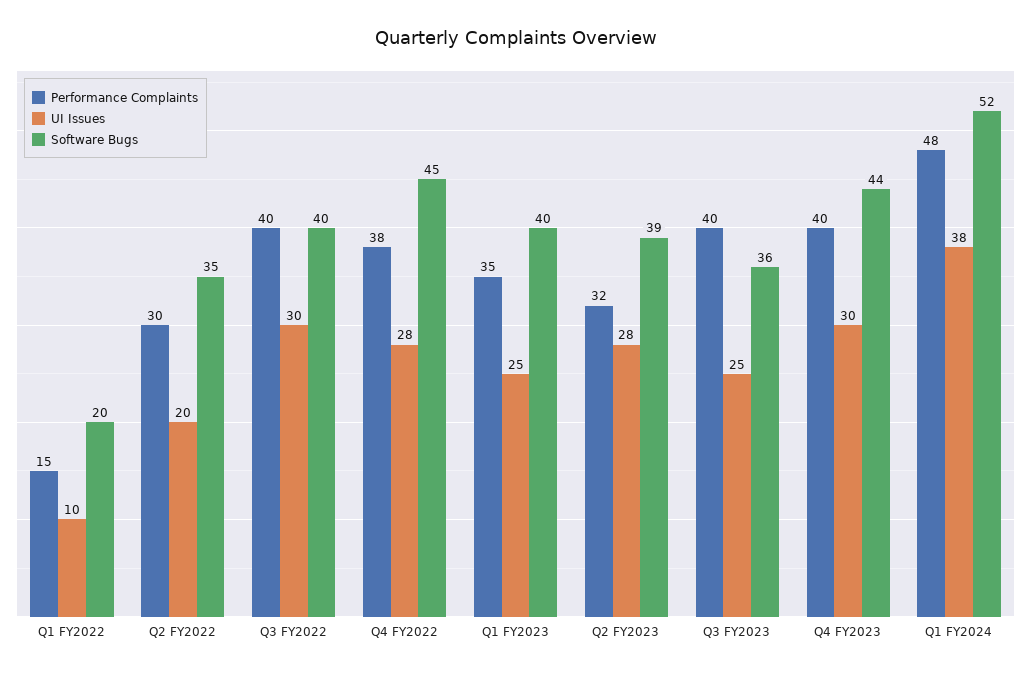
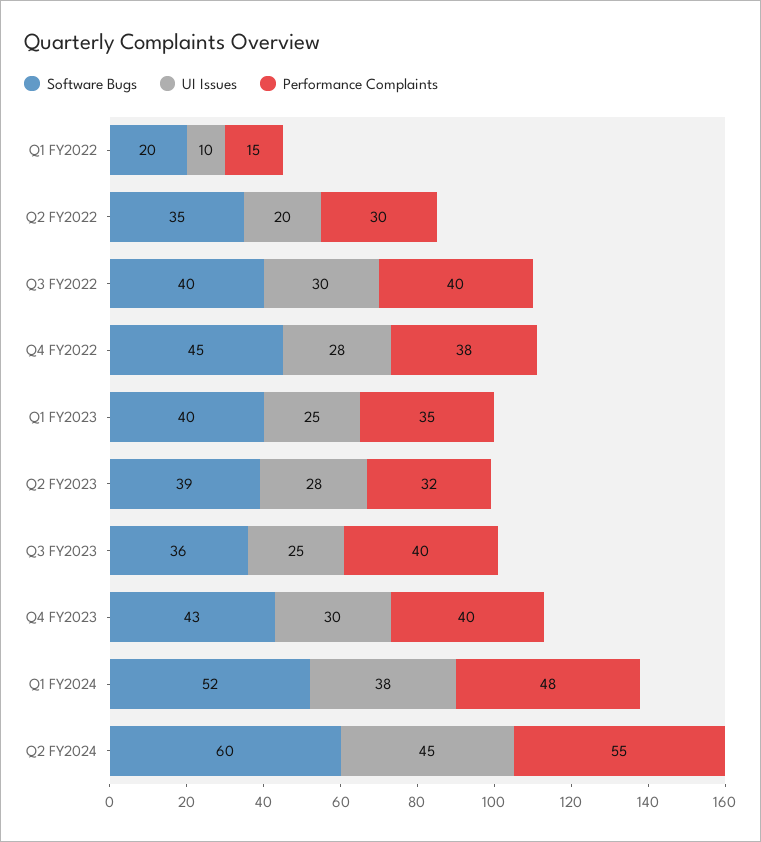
Software Bugs, Q4 FY2023: 44 -> 43
Software Bugs, Q2 FY2024: none -> 60
UI Issues, Q2 FY2024: none -> 45
Performance Complaints, Q2 FY2024: none -> 55

